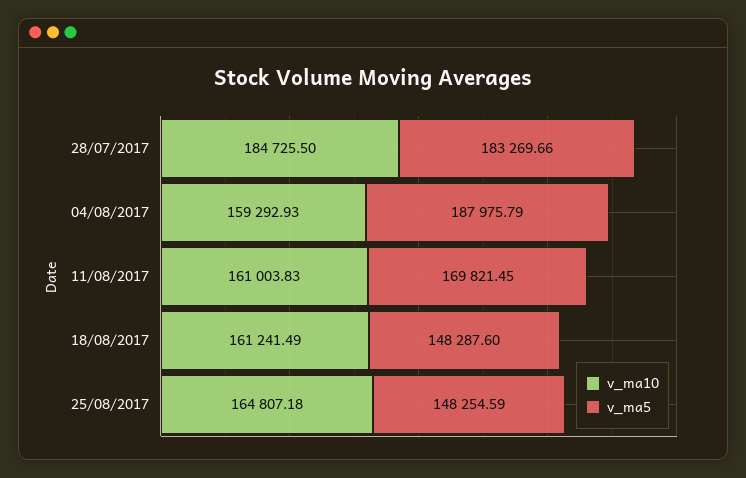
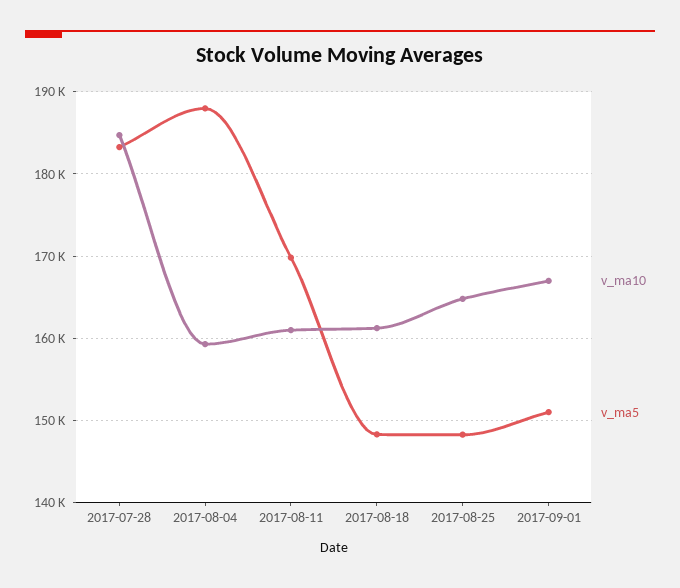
v_ma10, 2017-09-01: none -> 167000
v_ma5, 2017-09-01: none -> 151000

